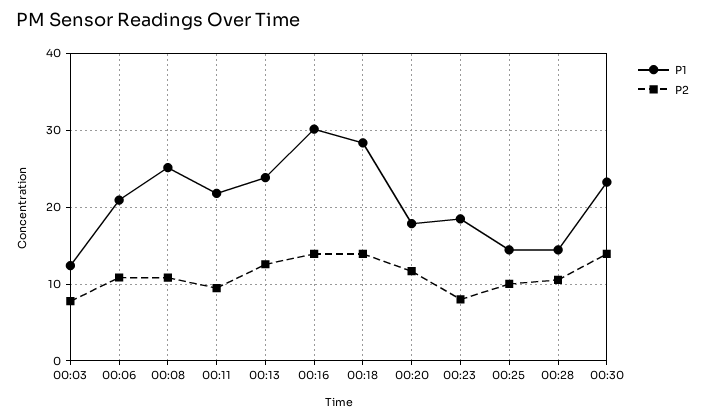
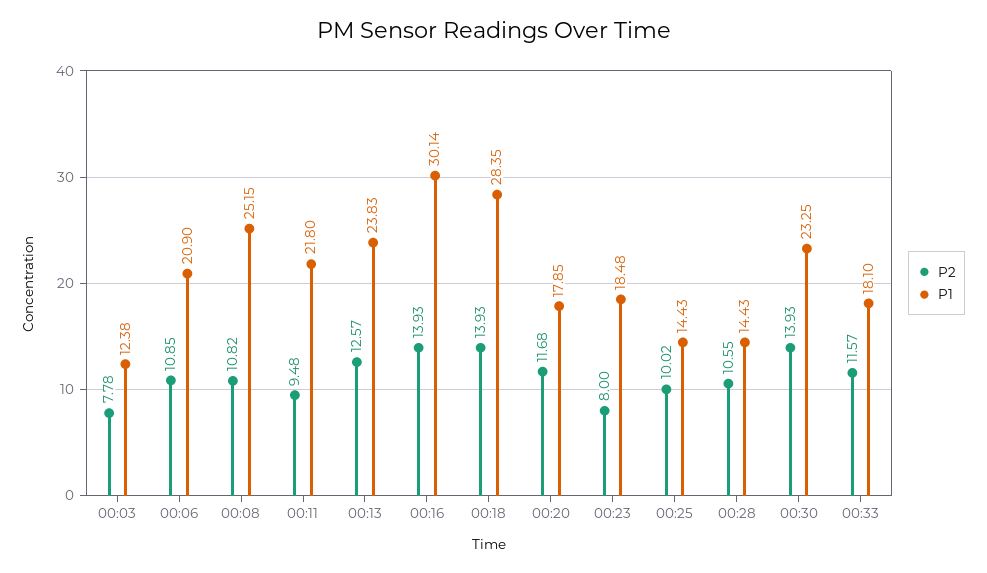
P2, 00:33: none -> 11.57
P1, 00:33: none -> 18.1

